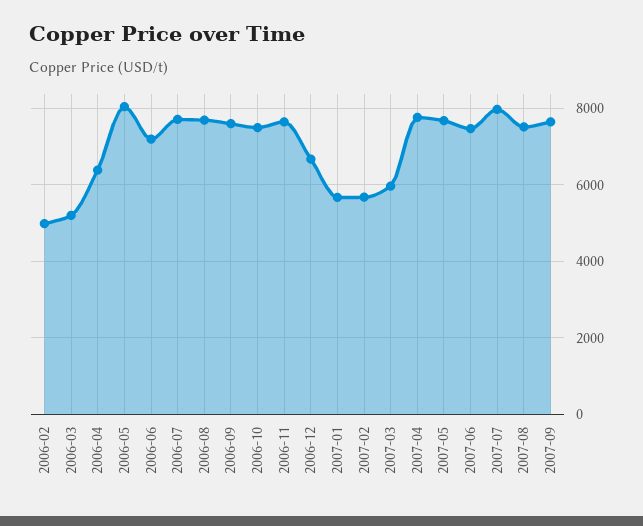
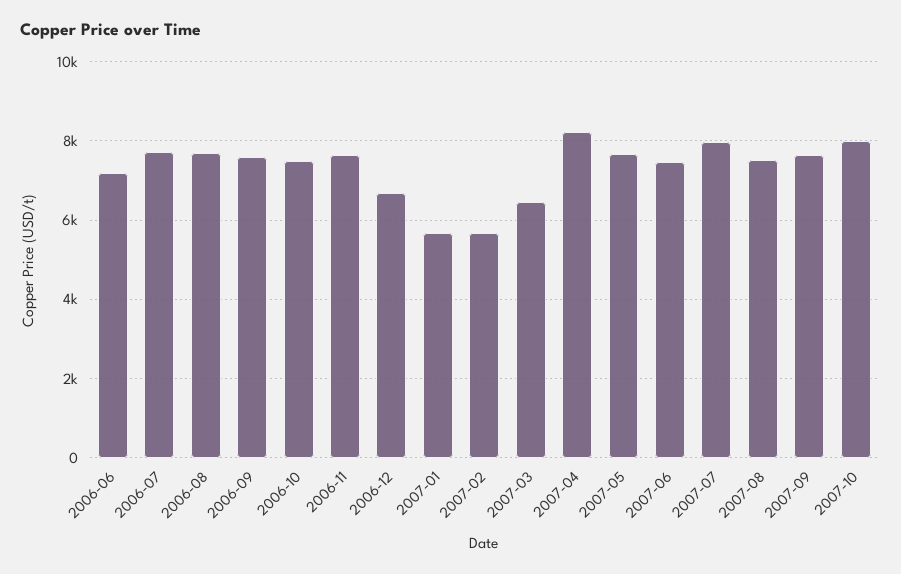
2006-02: 5000 -> none
2006-03: 5200 -> none
2006-04: 6400 -> none
2006-05: 8000 -> none
2007-03: 6000 -> 6400
2007-04: 7800 -> 8200
2007-10: none -> 8000

